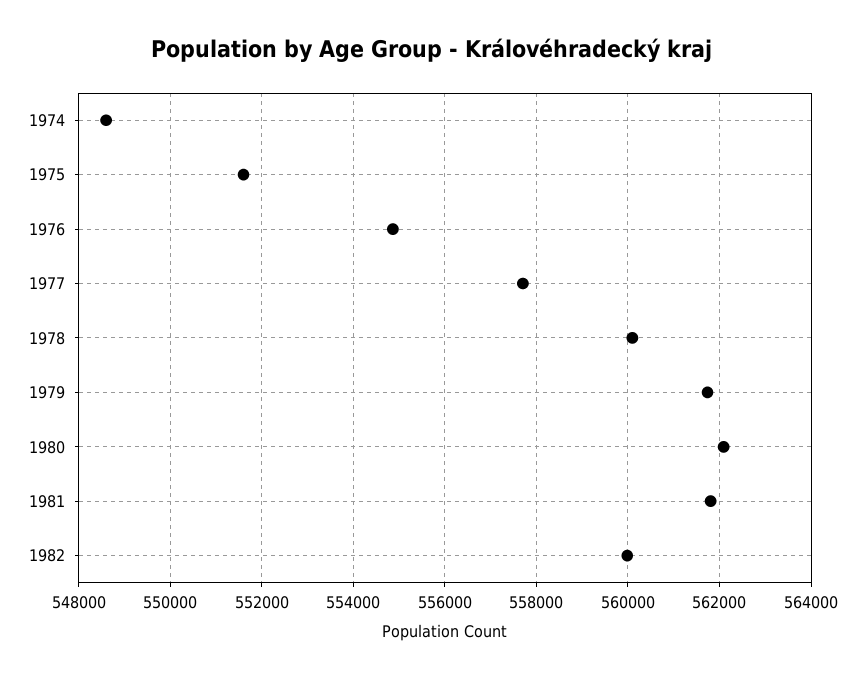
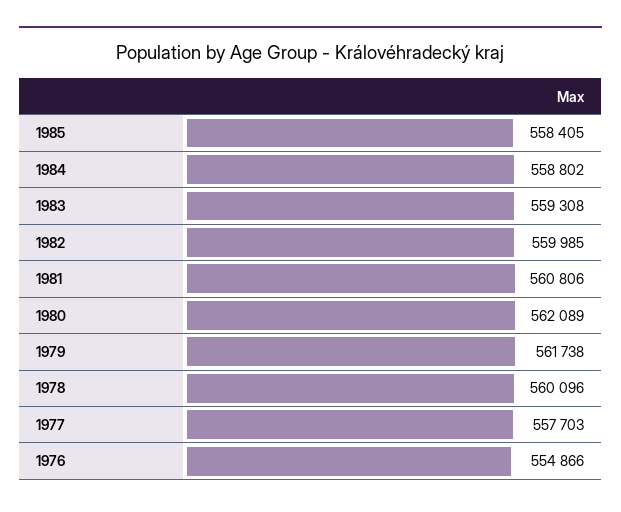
1974: 548600 -> none
1975: 551600 -> none
1981: 561800 -> 560806
1985: none -> 558405
1984: none -> 558802
1983: none -> 559308

